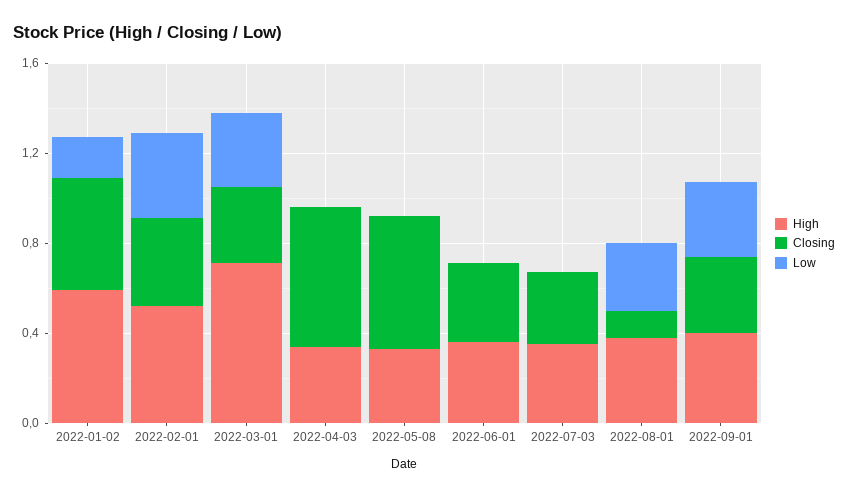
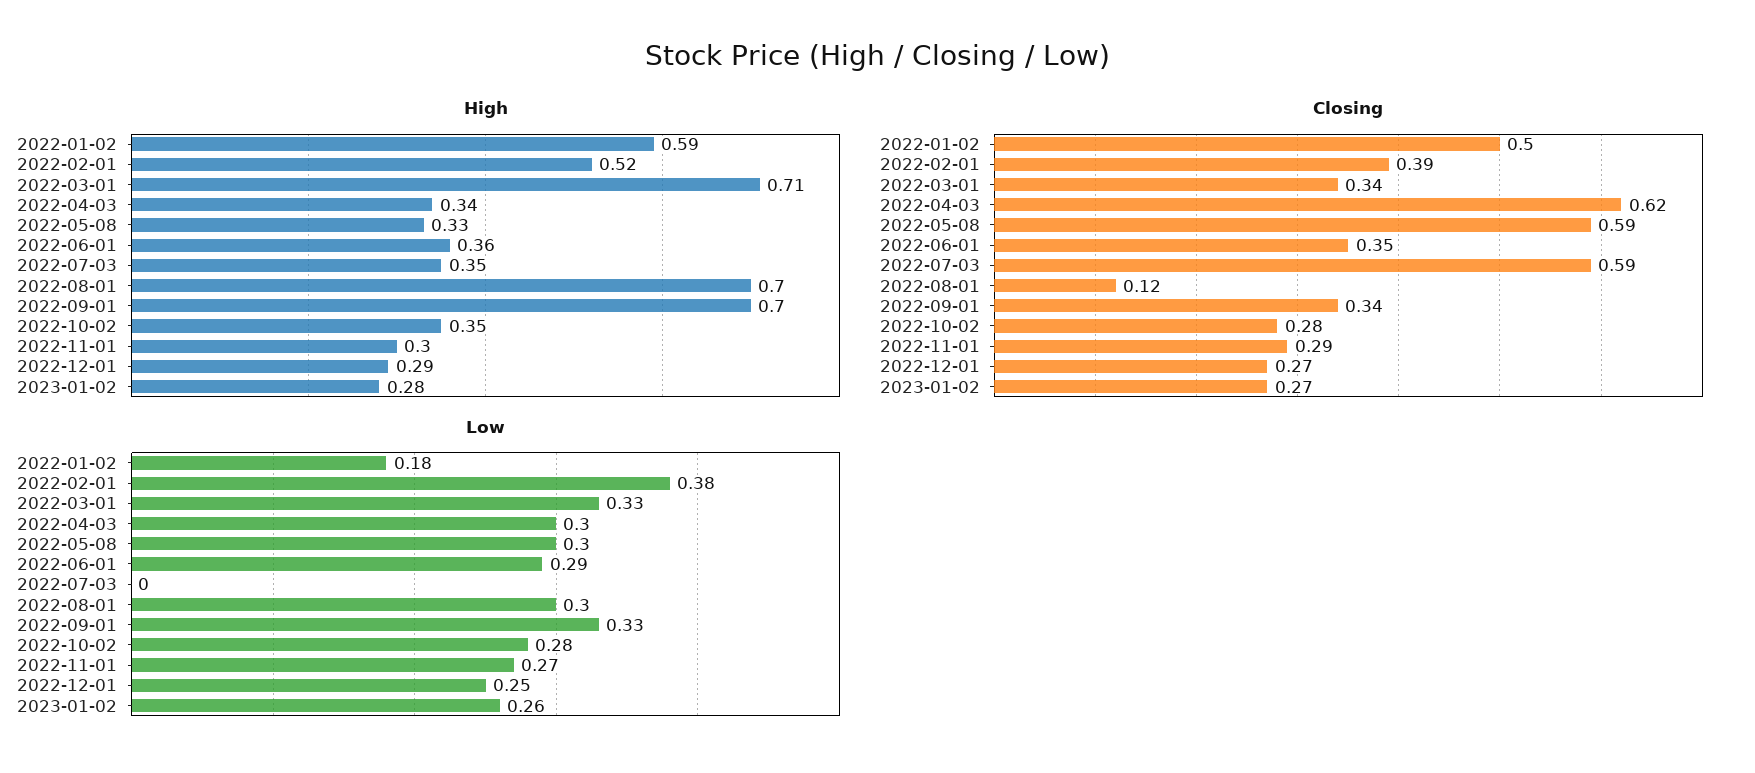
Low, 2022-04-03: 0 -> 0.3
Low, 2022-05-08: 0 -> 0.3
Low, 2022-06-01: 0 -> 0.29
Closing, 2022-07-03: 0.3 -> 0.59
High, 2022-08-01: 0.4 -> 0.7
High, 2022-09-01: 0.4 -> 0.7
High, 2022-10-02: none -> 0.35
High, 2022-11-01: none -> 0.3
High, 2022-12-01: none -> 0.29
High, 2023-01-02: none -> 0.28
Closing, 2022-10-02: none -> 0.28
Closing, 2022-11-01: none -> 0.29
Closing, 2022-12-01: none -> 0.27
Closing, 2023-01-02: none -> 0.27
Low, 2022-10-02: none -> 0.28
Low, 2022-11-01: none -> 0.27
Low, 2022-12-01: none -> 0.25
Low, 2023-01-02: none -> 0.26

